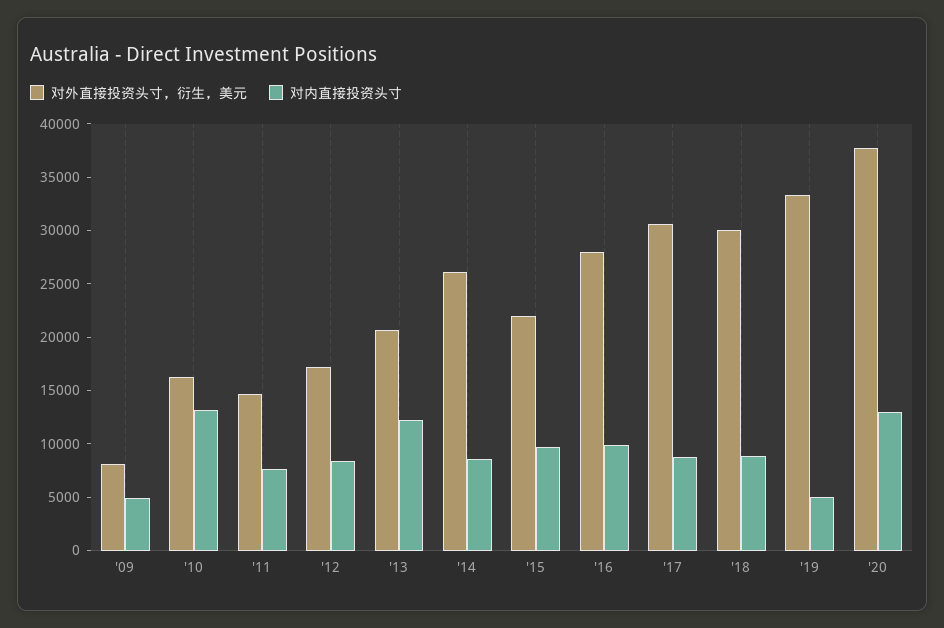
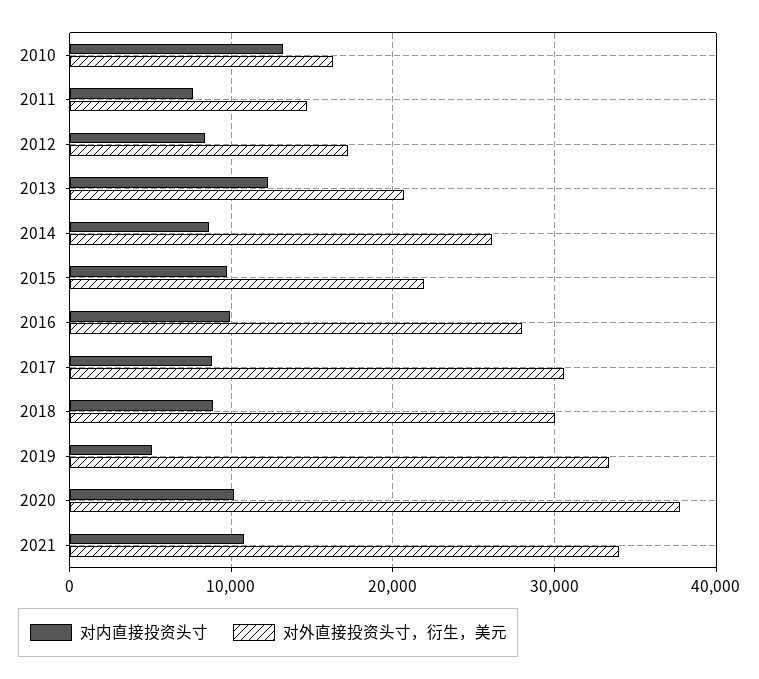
对外直接投资头寸，衍生，美元, '09: 8000 -> none
对内直接投资头寸, '09: 5000 -> none
对内直接投资头寸, '20: 13000 -> 10000
对内直接投资头寸, 2021: none -> 11000
对外直接投资头寸，衍生，美元, 2021: none -> 34000

